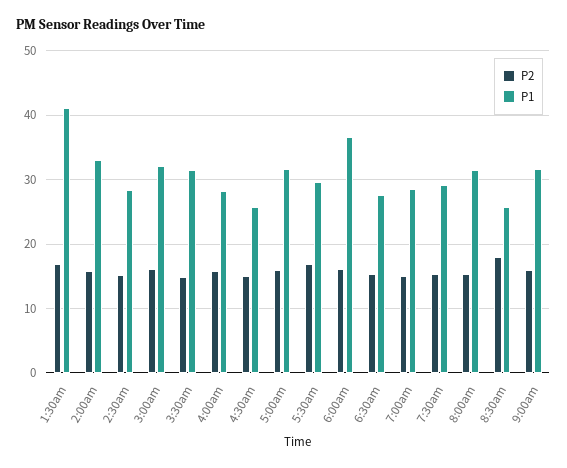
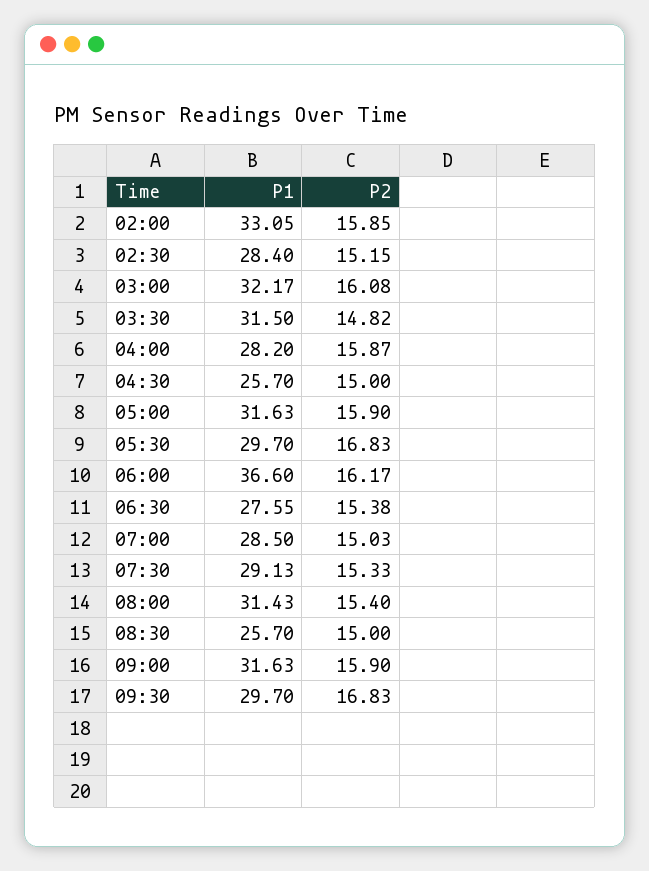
P2, 1:30am: 17 -> none
P1, 1:30am: 41 -> none
P2, 8:30am: 18 -> 15
P1, 09:30: none -> 29.7
P2, 09:30: none -> 16.83

